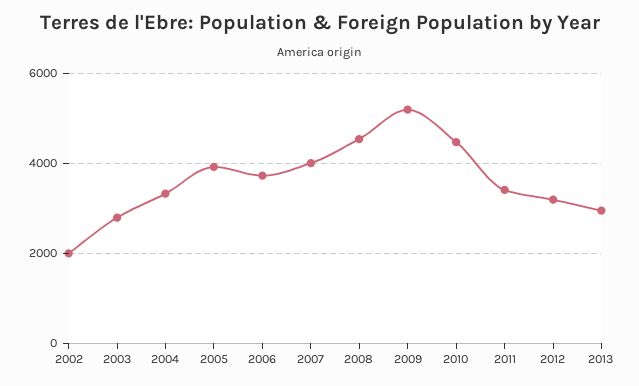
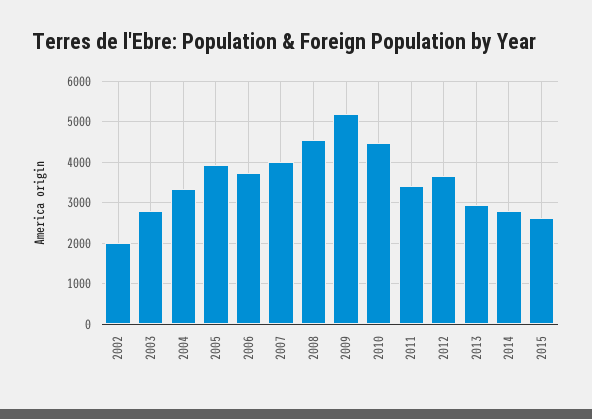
2012: 3200 -> 3600
2014: none -> 2800
2015: none -> 2600

